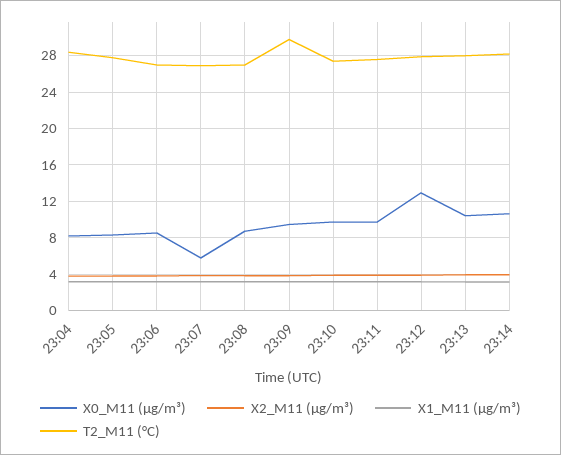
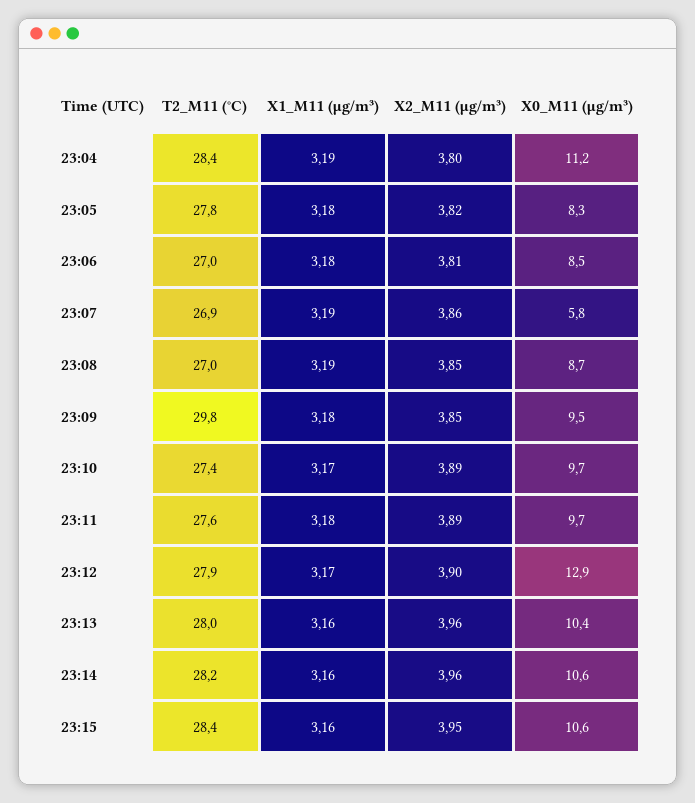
X0_M11 (μg/m³), 23:04: 8 -> 11.2
T2_M11 (°C), 23:15: none -> 28.4
X1_M11 (μg/m³), 23:15: none -> 3.16
X2_M11 (μg/m³), 23:15: none -> 3.95
X0_M11 (μg/m³), 23:15: none -> 10.6

